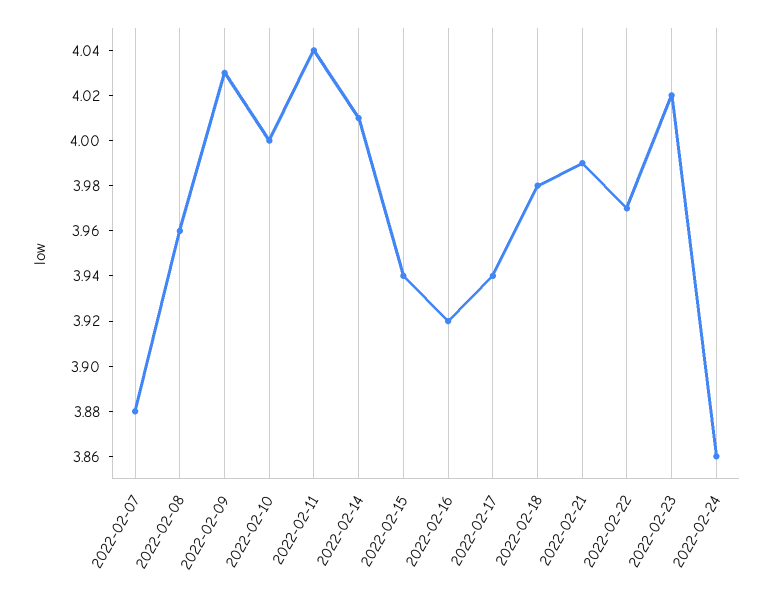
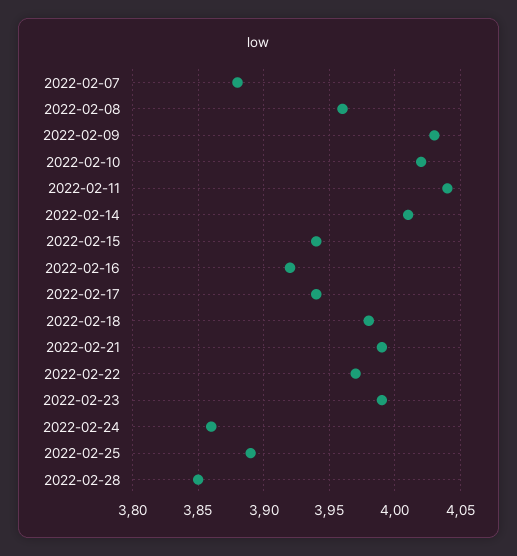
2022-02-10: 4 -> 4.02
2022-02-23: 4.02 -> 3.99
2022-02-25: none -> 3.89
2022-02-28: none -> 3.85

